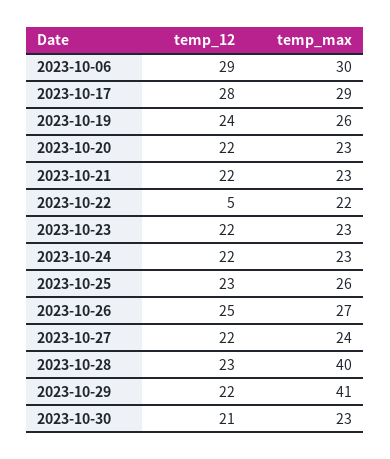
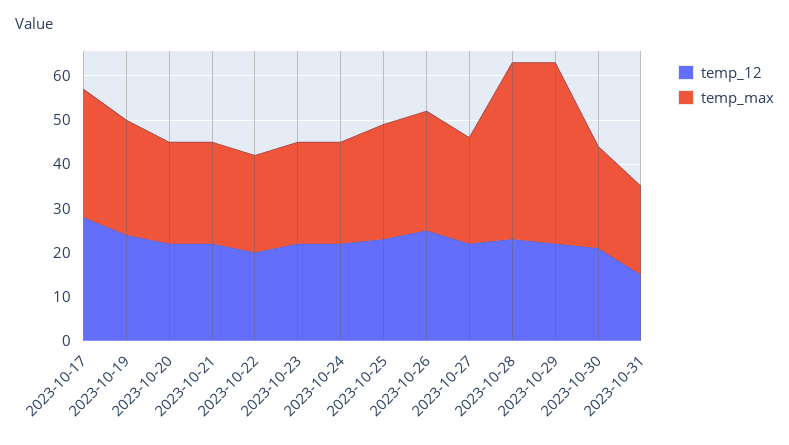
temp_12, 2023-10-06: 29 -> none
temp_max, 2023-10-06: 30 -> none
temp_12, 2023-10-22: 5 -> 20
temp_12, 2023-10-31: none -> 15
temp_max, 2023-10-31: none -> 20

